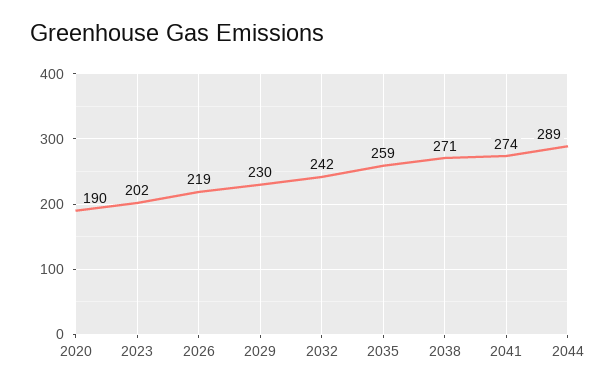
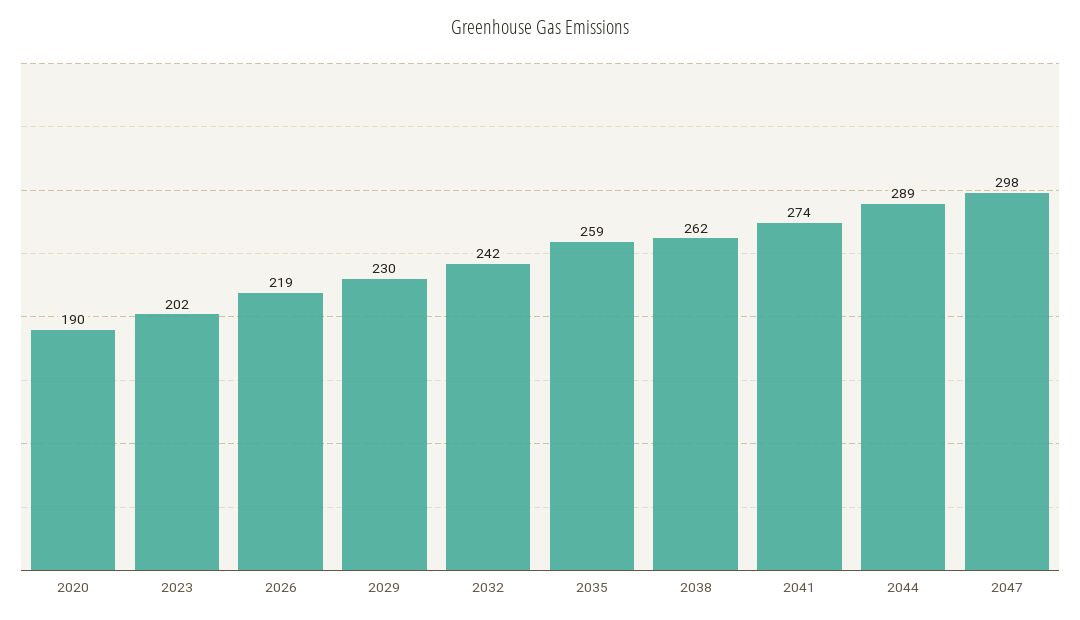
2038: 271 -> 262
2047: none -> 298

